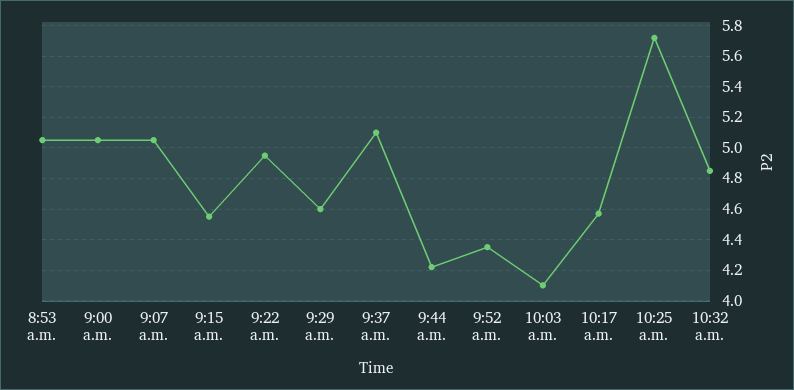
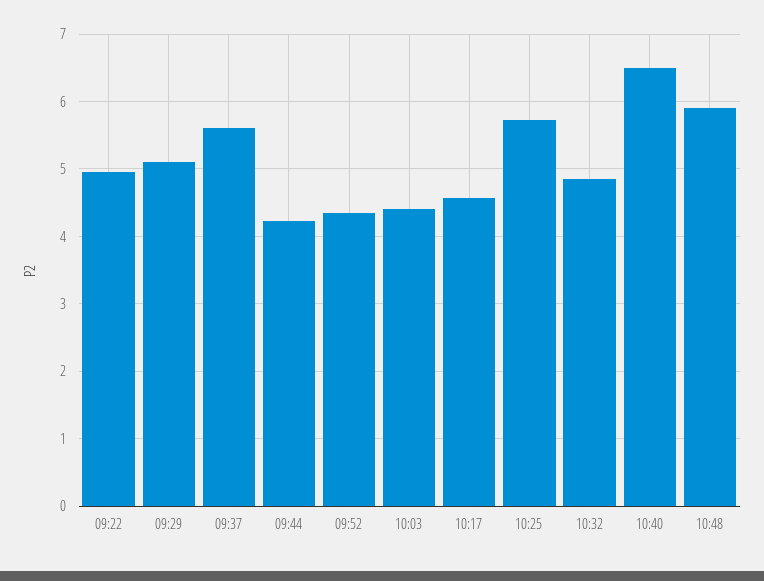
8:53 a.m.: 5.05 -> none
9:00 a.m.: 5.05 -> none
9:07 a.m.: 5.05 -> none
9:15 a.m.: 4.55 -> none
9:29 a.m.: 4.6 -> 5.1
9:37 a.m.: 5.1 -> 5.6
10:03 a.m.: 4.1 -> 4.4
10:40: none -> 6.5
10:48: none -> 5.9

